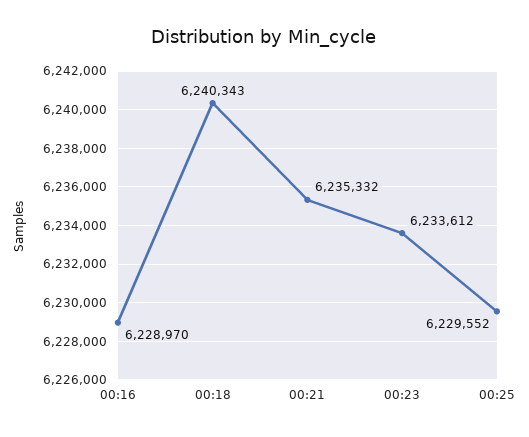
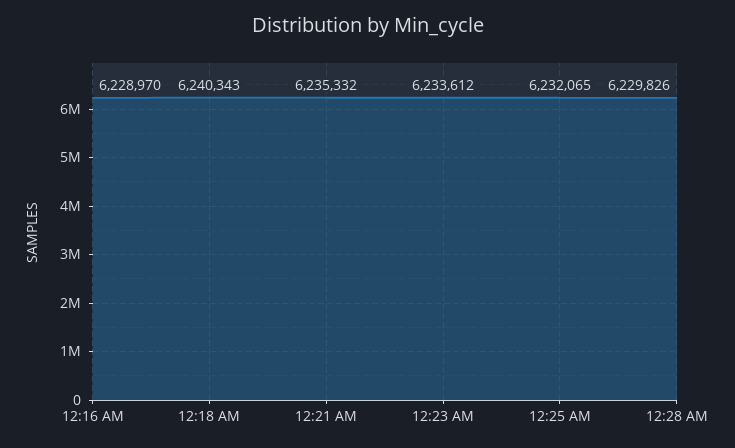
00:25: 6229552 -> 6232065
12:28 AM: none -> 6229826

